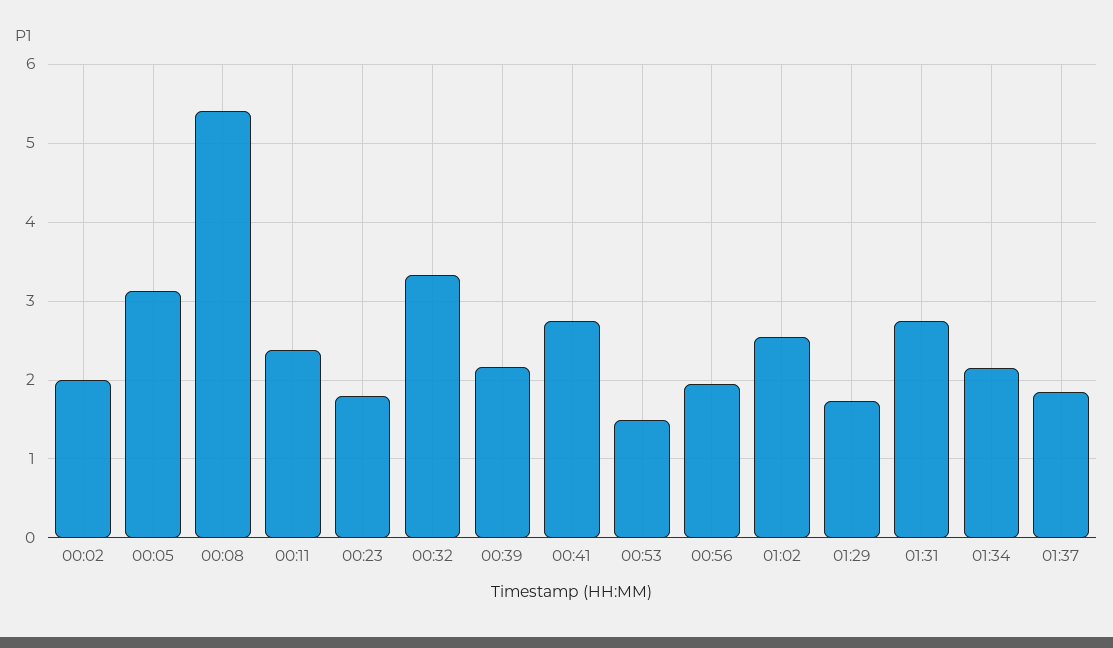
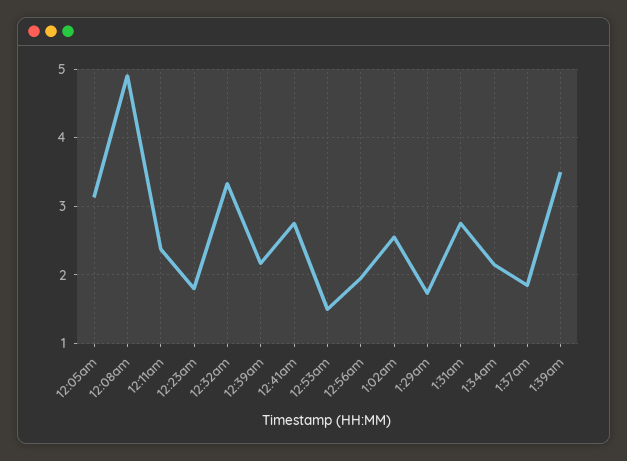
00:02: 2 -> none
00:08: 5.4 -> 4.9
1:39am: none -> 3.5

